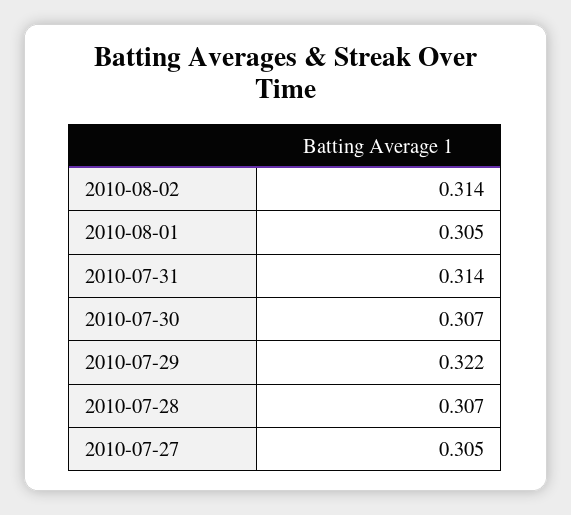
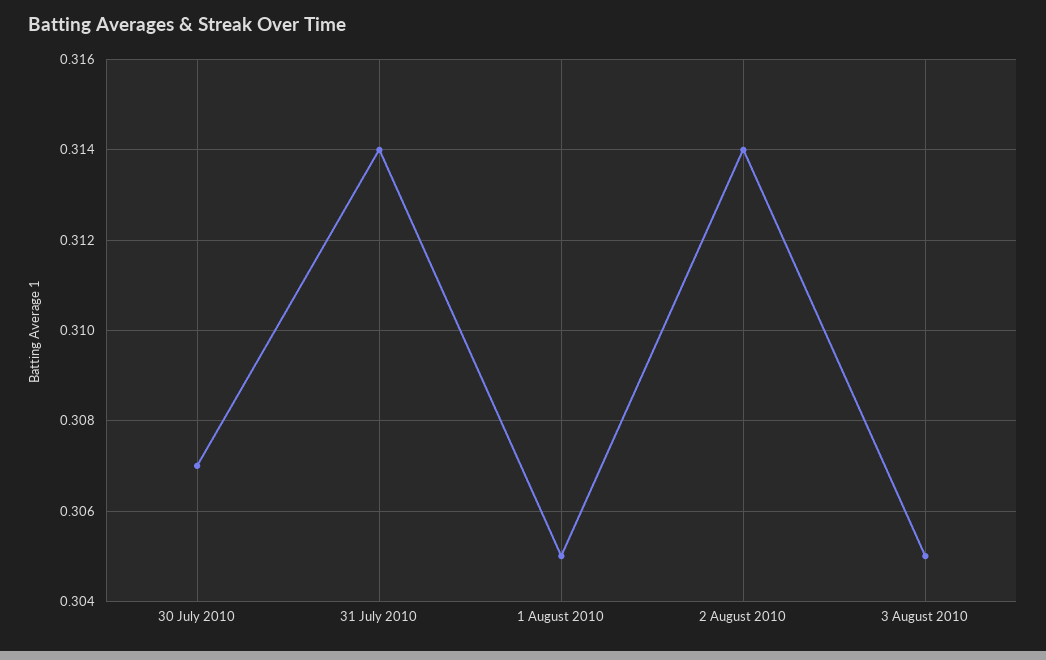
2010-07-29: 0.322 -> none
2010-07-28: 0.307 -> none
2010-07-27: 0.305 -> none
3 August 2010: none -> 0.305

